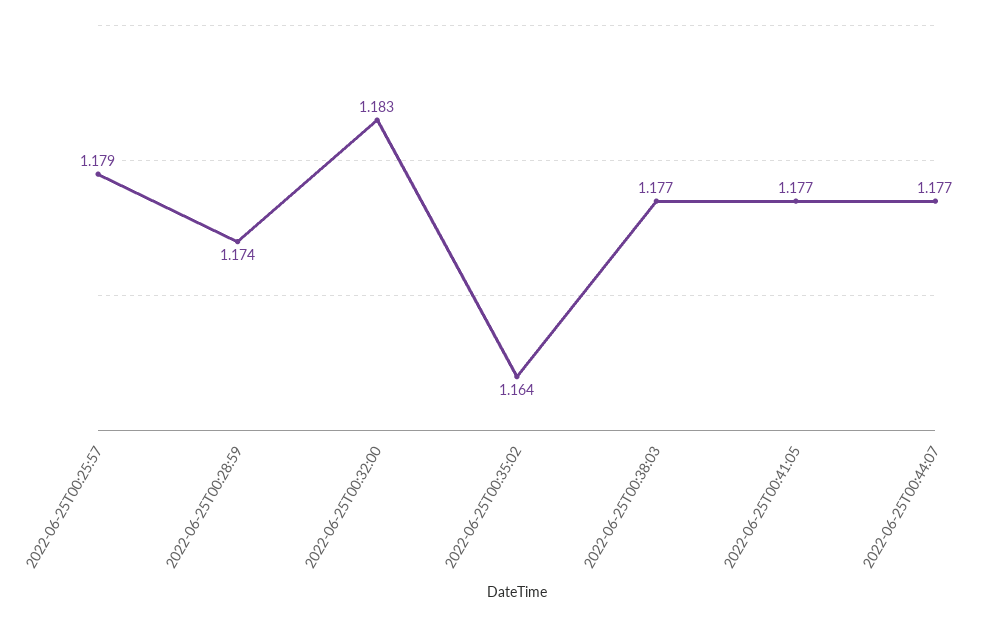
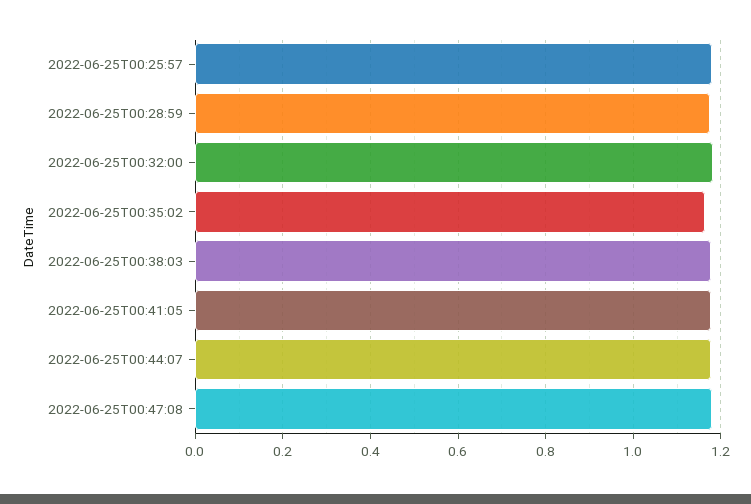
2022-06-25T00:47:08: none -> 1.18

